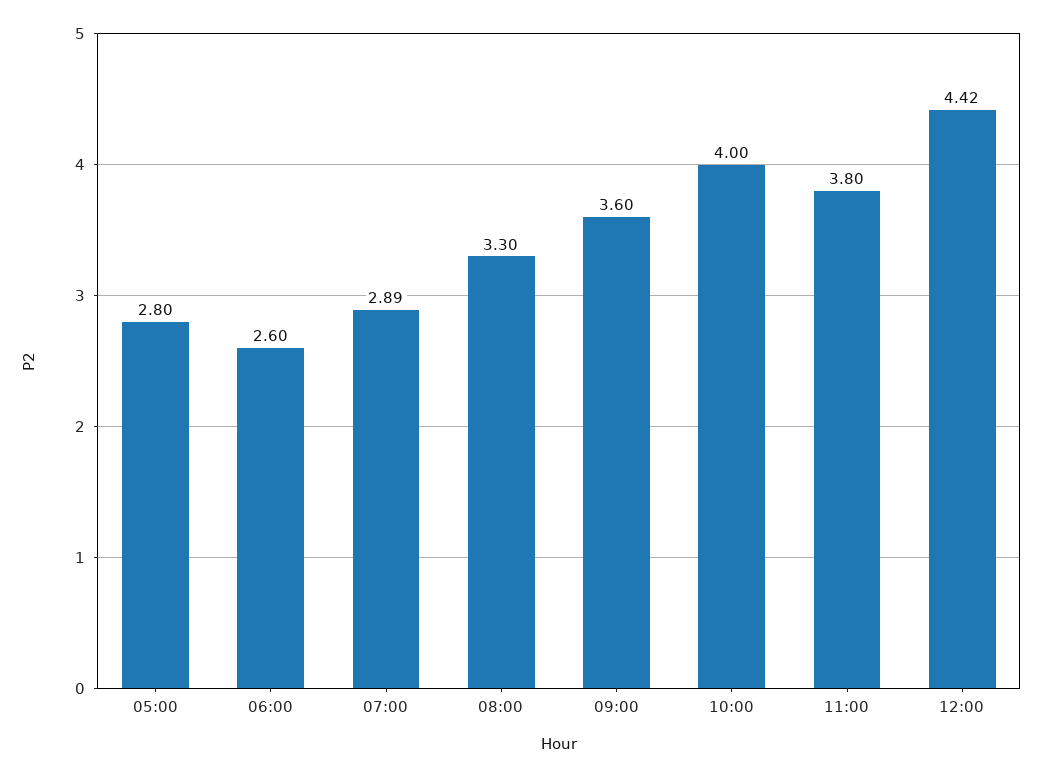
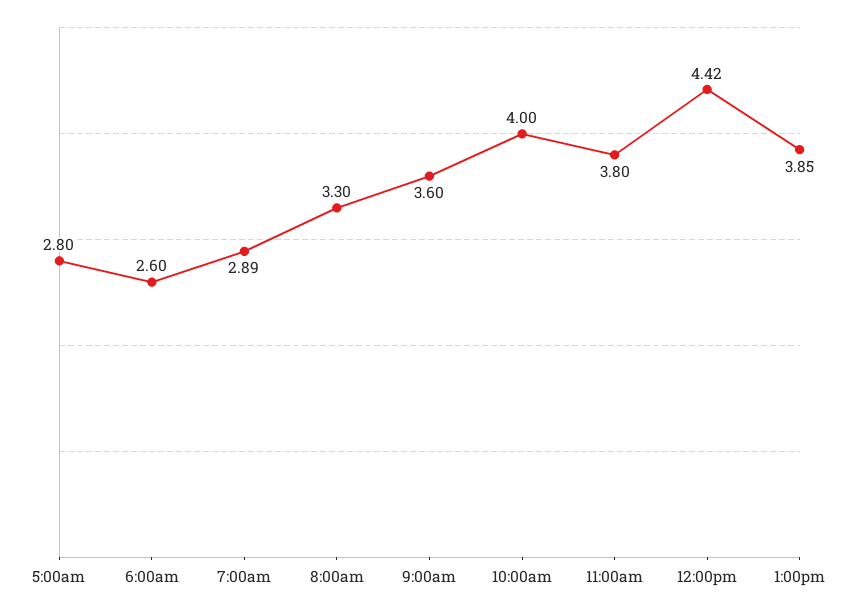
1:00pm: none -> 3.85

